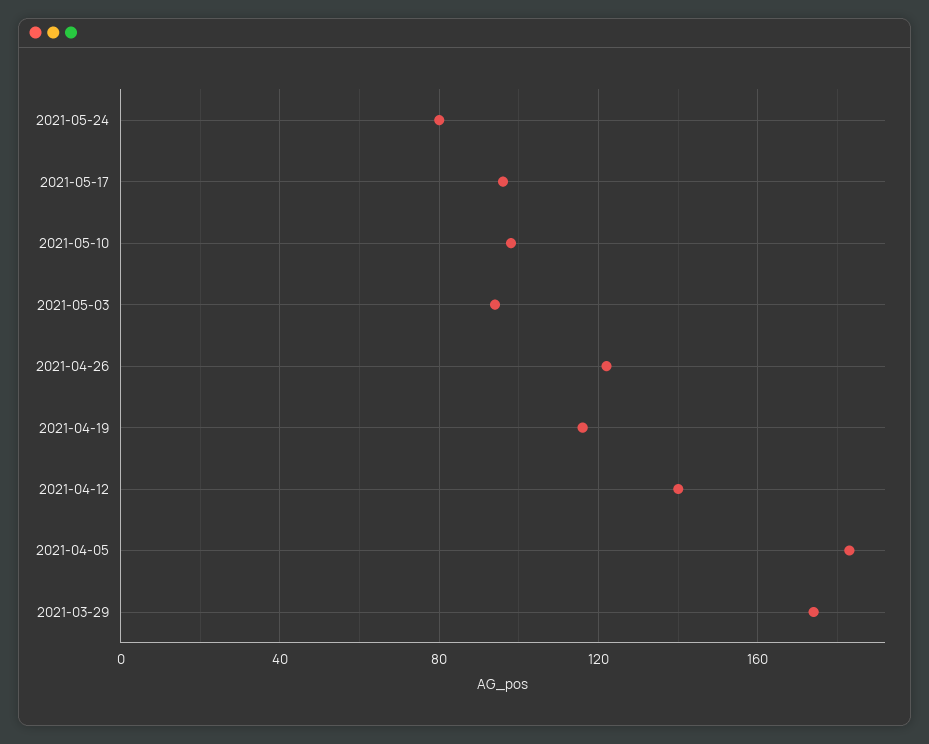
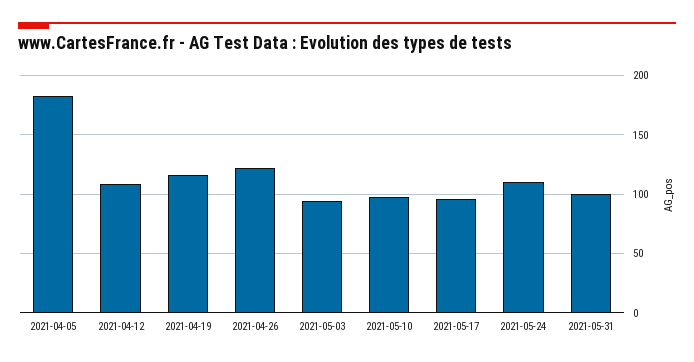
2021-05-24: 80 -> 110
2021-04-12: 140 -> 110
2021-03-29: 175 -> none
2021-05-31: none -> 100

